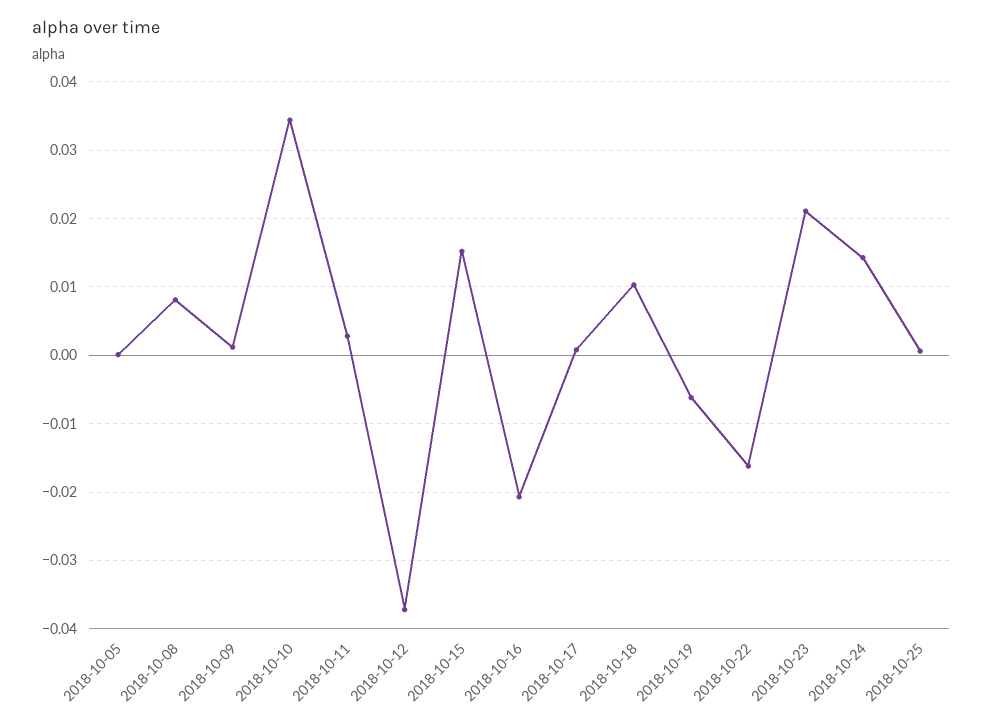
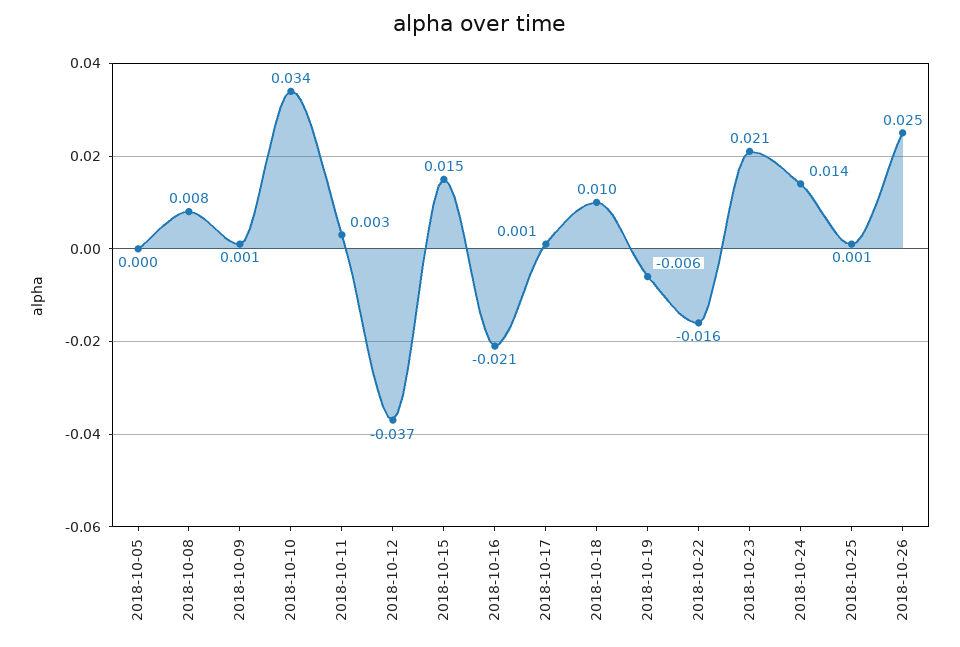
2018-10-26: none -> 0.025

